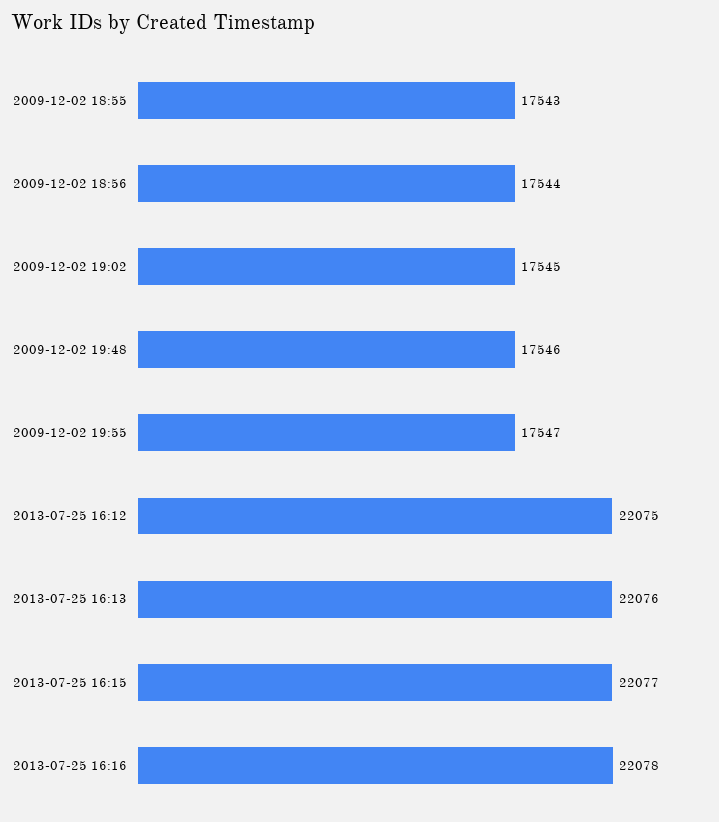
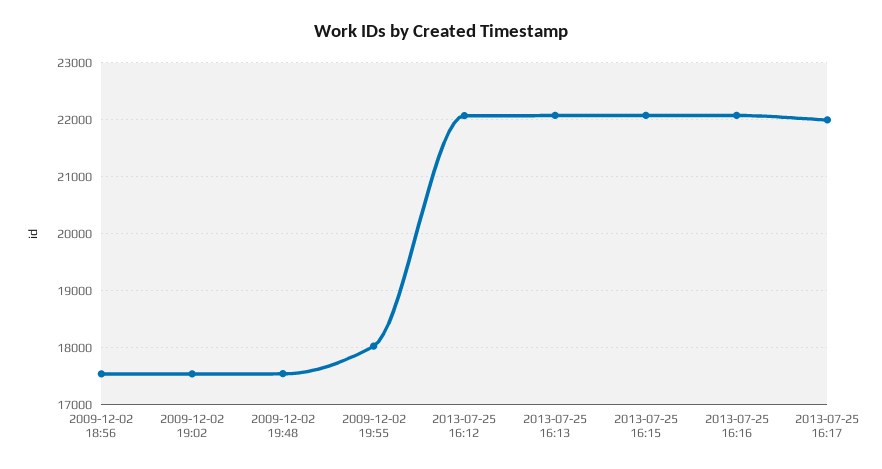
2009-12-02 18:55: 17543 -> none
2009-12-02 19:55: 17547 -> 18000
2013-07-25 16:17: none -> 22000

